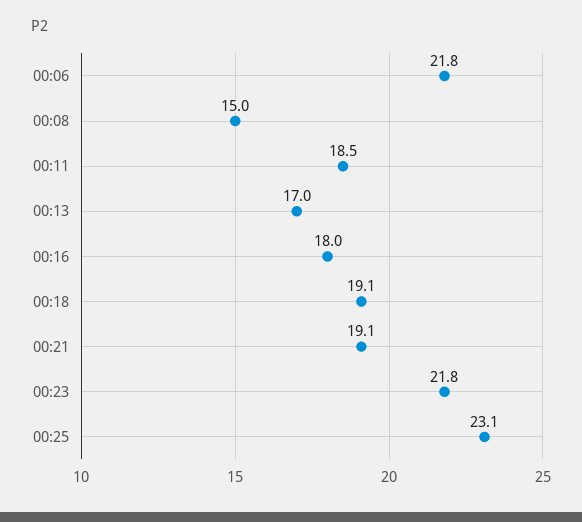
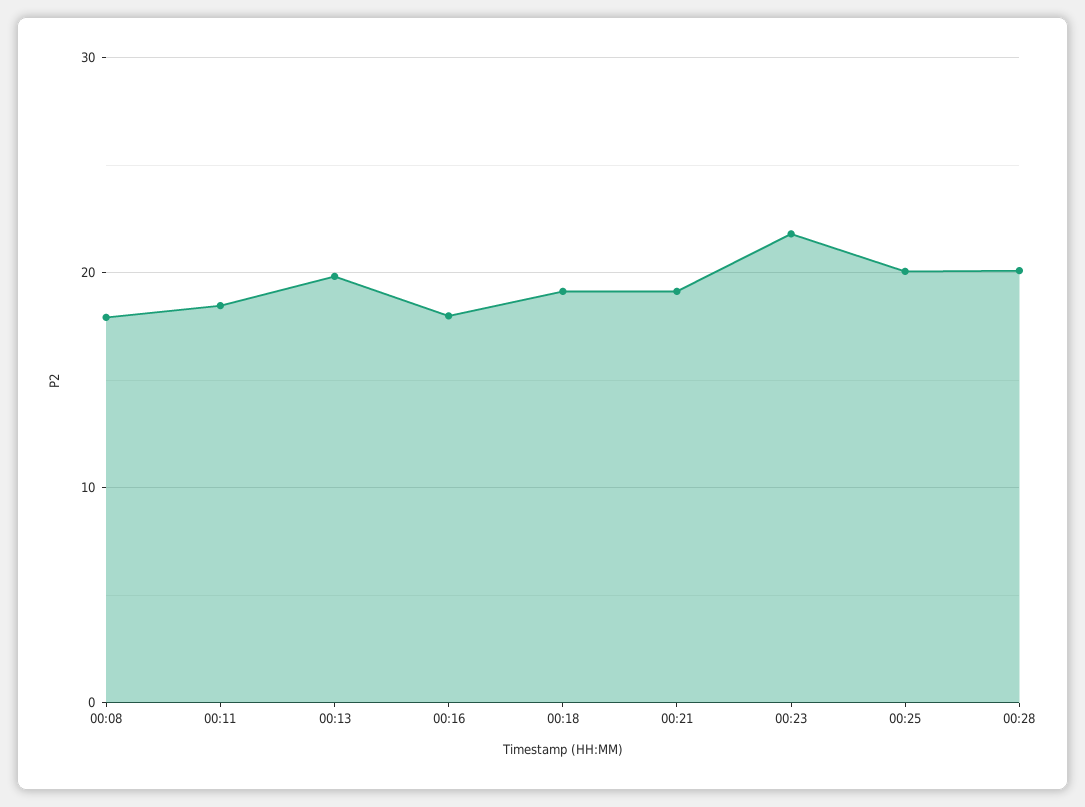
00:06: 21.8 -> none
00:08: 15 -> 18
00:13: 17 -> 20
00:25: 23.1 -> 20
00:28: none -> 20

